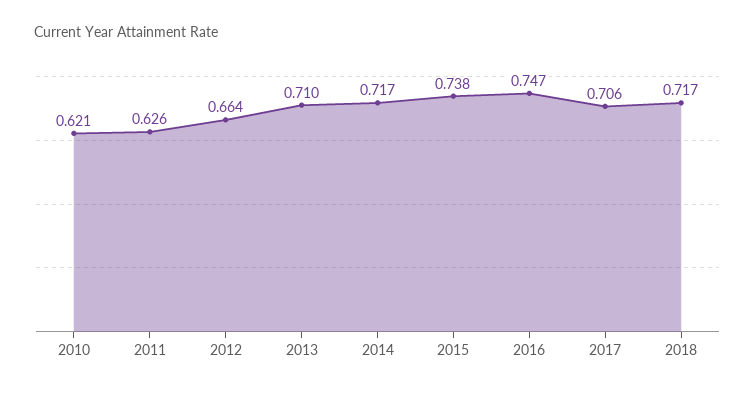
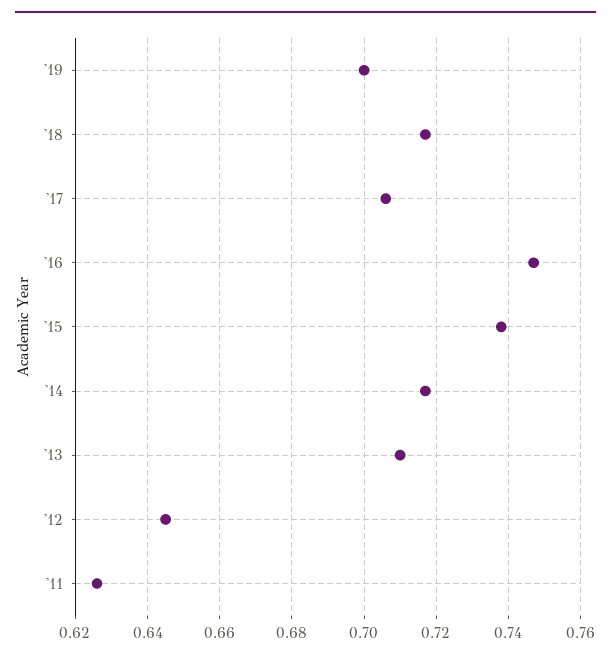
2010: 0.621 -> none
2012: 0.664 -> 0.645
'19: none -> 0.7

